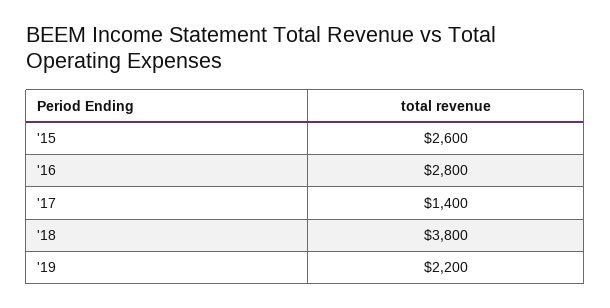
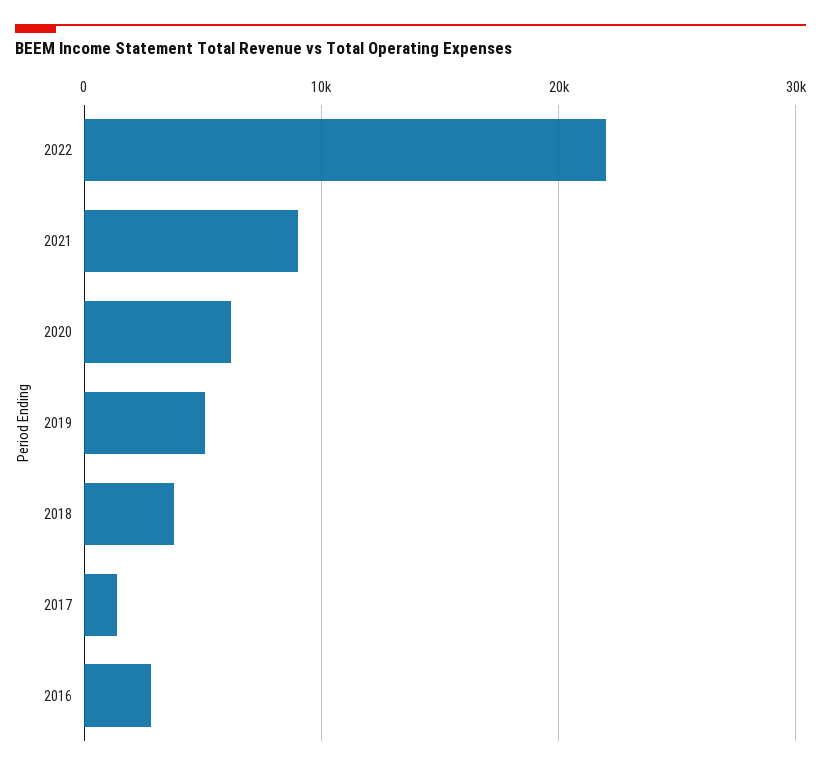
'15: 2600 -> none
'19: 2200 -> 5000
2022: none -> 22000
2021: none -> 9000
2020: none -> 6000

